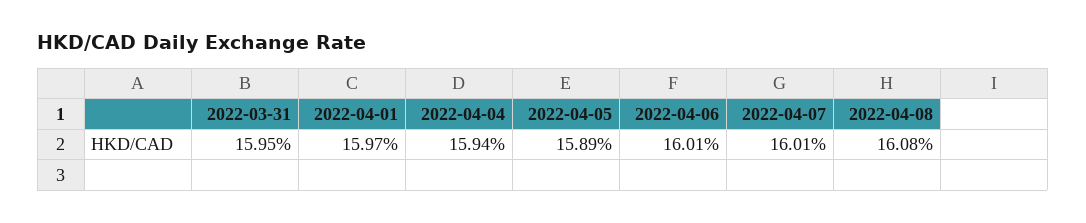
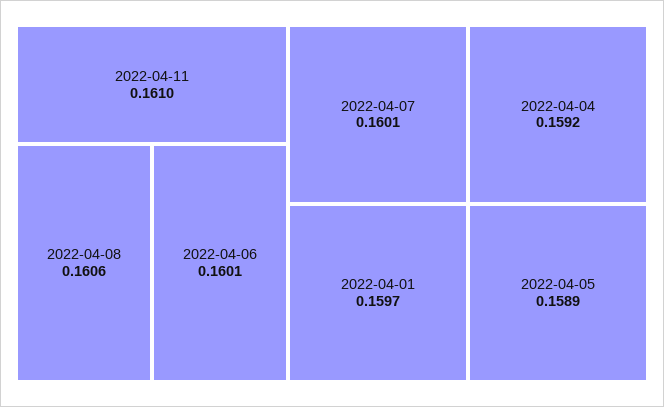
2022-03-31: 0.1595 -> none
2022-04-04: 0.1594 -> 0.1592
2022-04-08: 0.1608 -> 0.1606
2022-04-11: none -> 0.161

